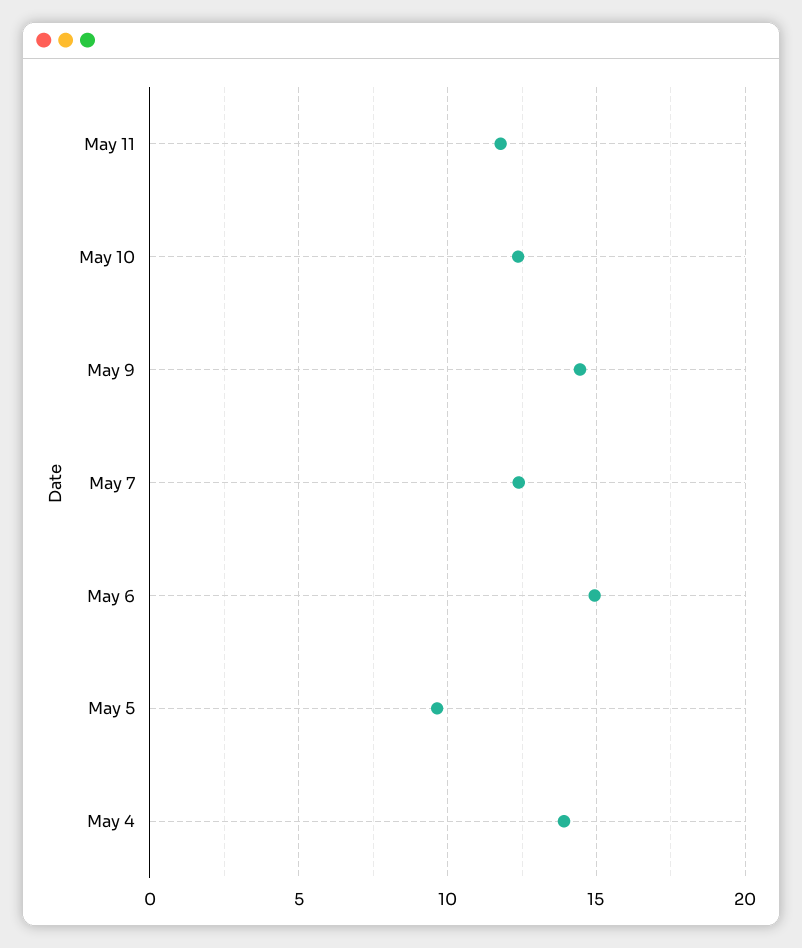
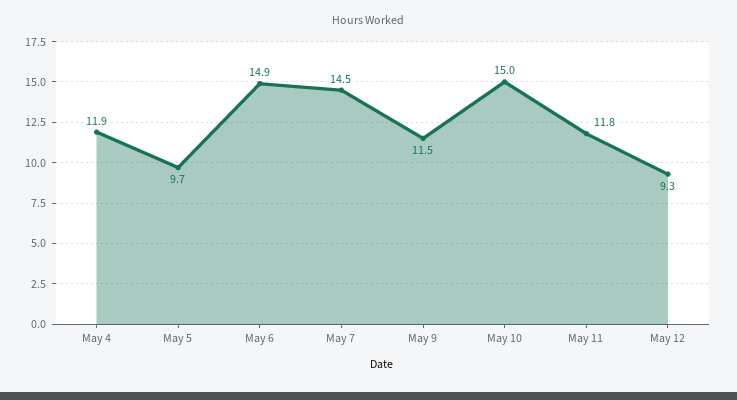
May 10: 12.5 -> 15
May 9: 14.5 -> 11.5
May 7: 12.5 -> 14.5
May 4: 14 -> 11.9
May 12: none -> 9.3

